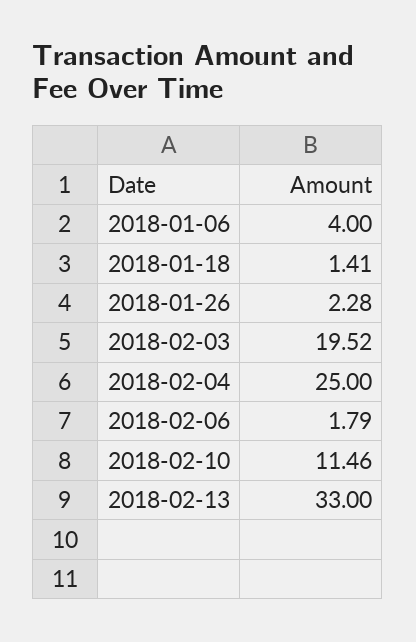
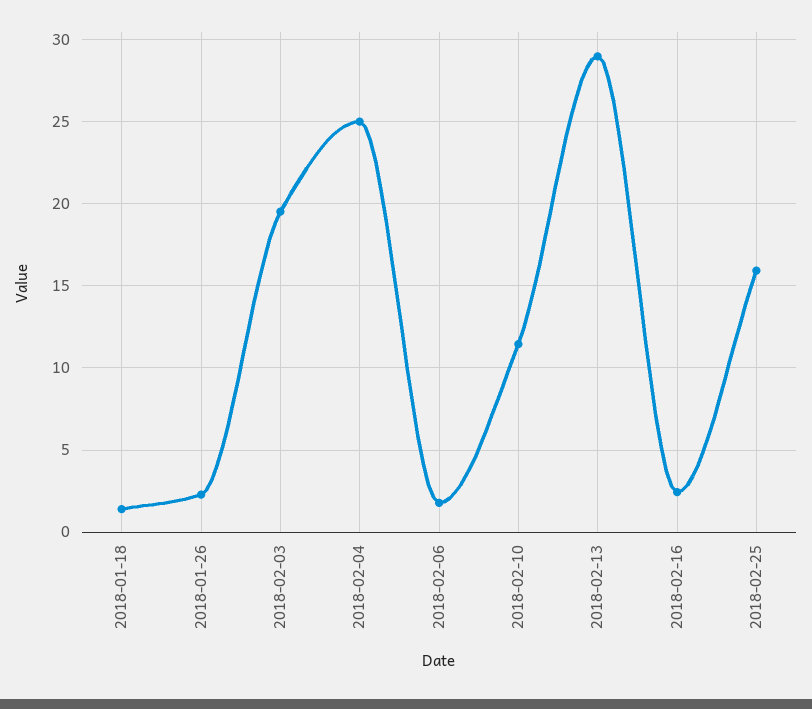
2018-01-06: 4 -> none
2018-02-13: 33 -> 29
2018-02-16: none -> 2.5
2018-02-25: none -> 16

